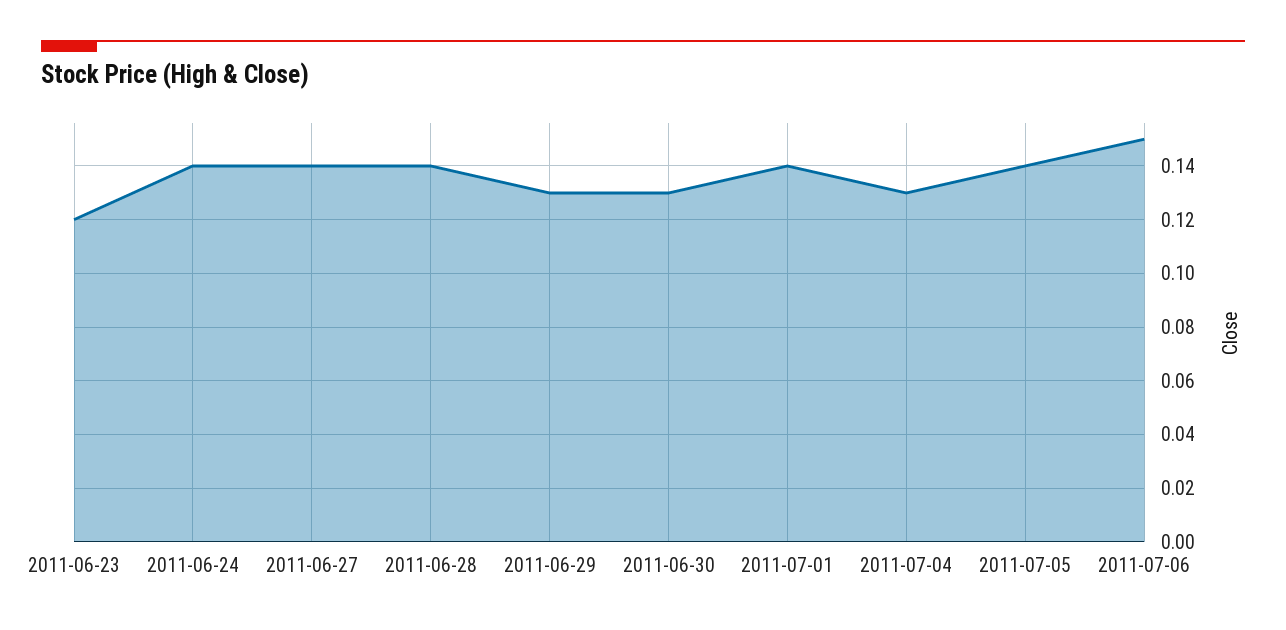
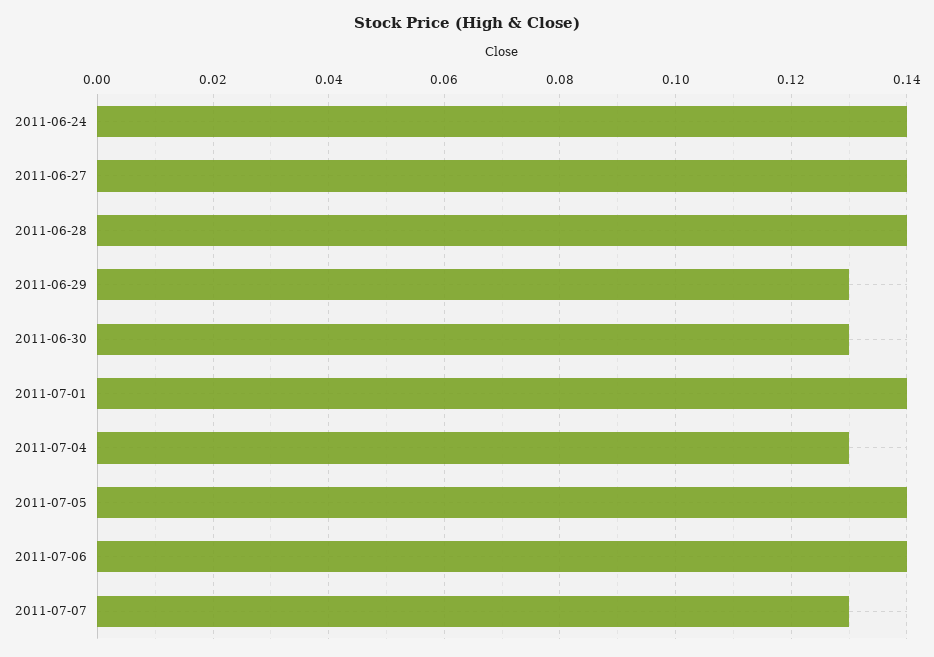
2011-06-23: 0.12 -> none
2011-07-06: 0.15 -> 0.14
2011-07-07: none -> 0.13

